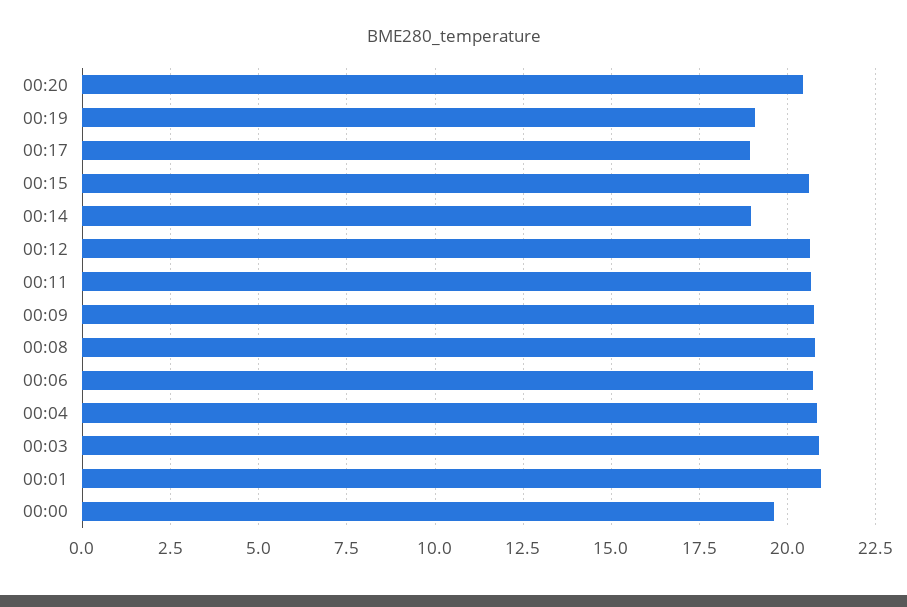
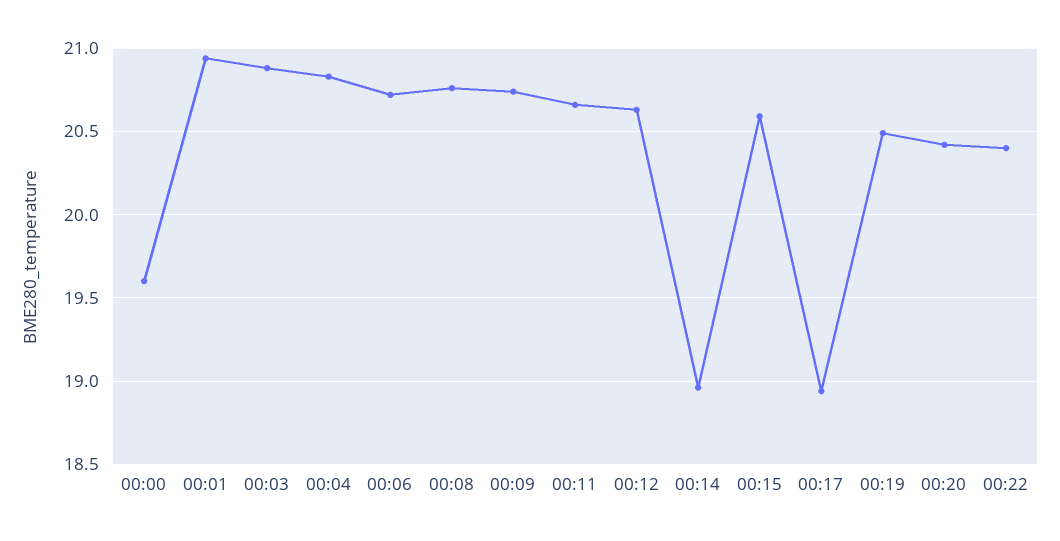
00:19: 19 -> 20.5
00:22: none -> 20.4

